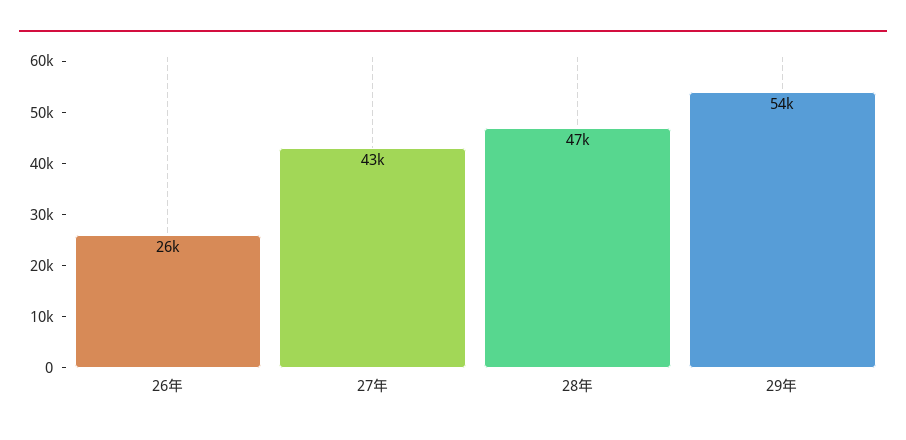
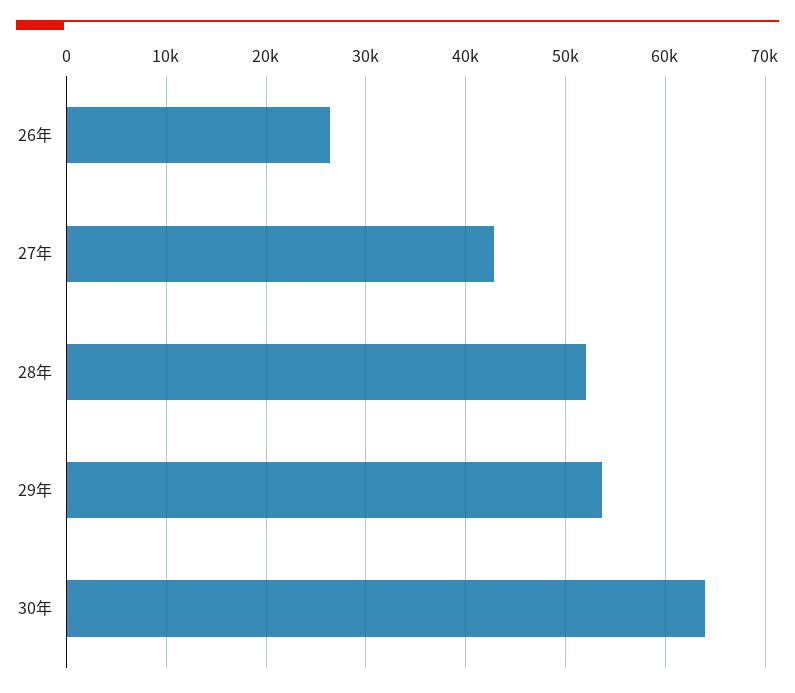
28年: 47000 -> 52000
30年: none -> 64000

